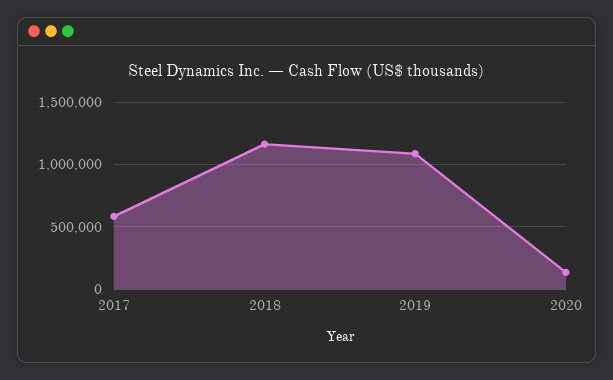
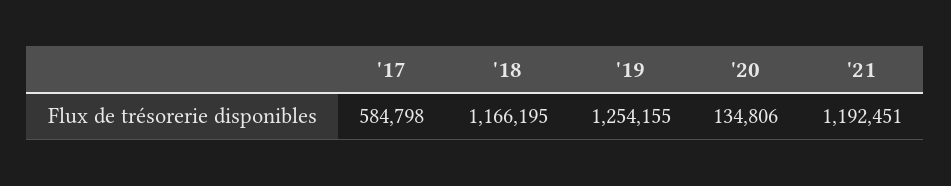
2019: 1100000 -> 1254155
'21: none -> 1192451

